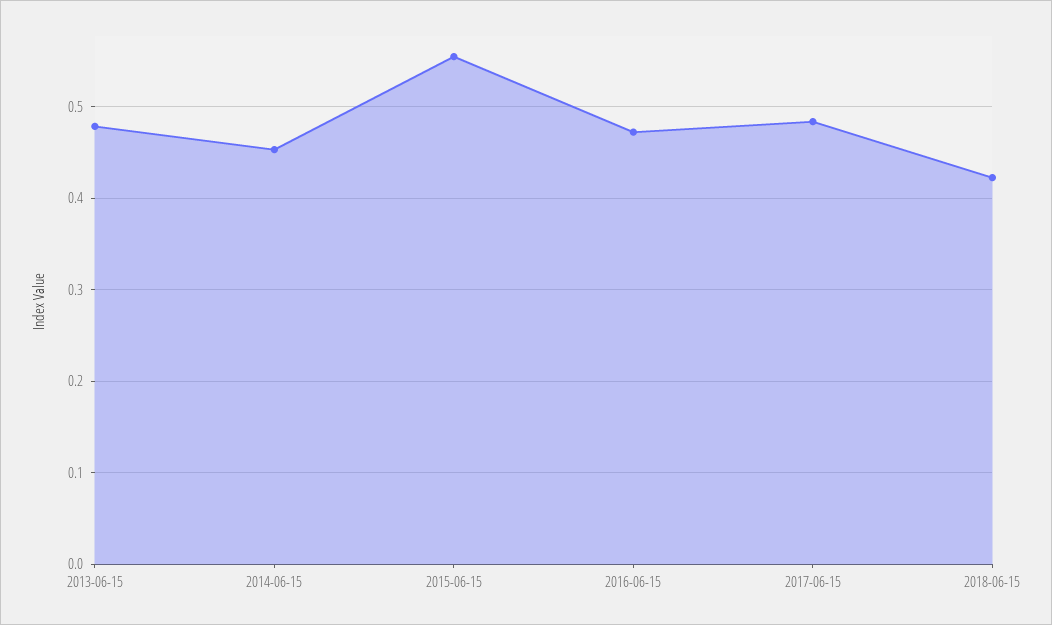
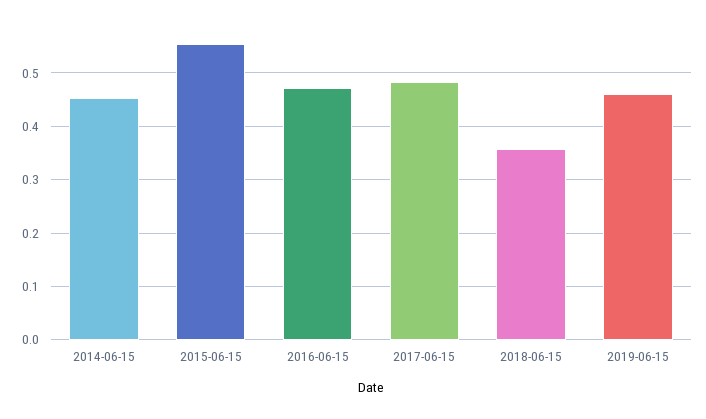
2013-06-15: 0.48 -> none
2018-06-15: 0.42 -> 0.36
2019-06-15: none -> 0.46

